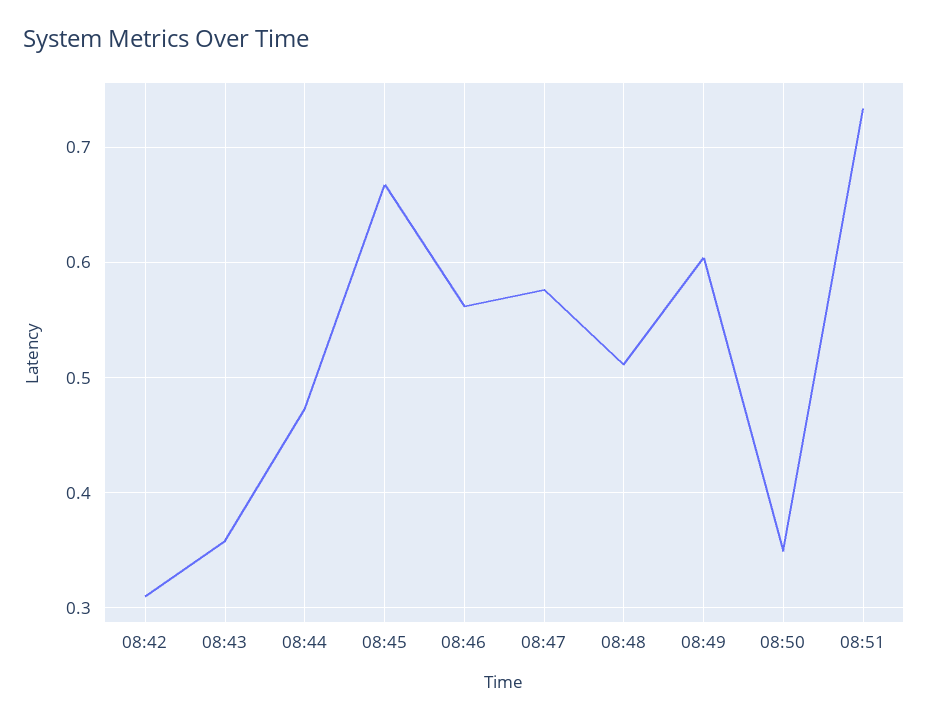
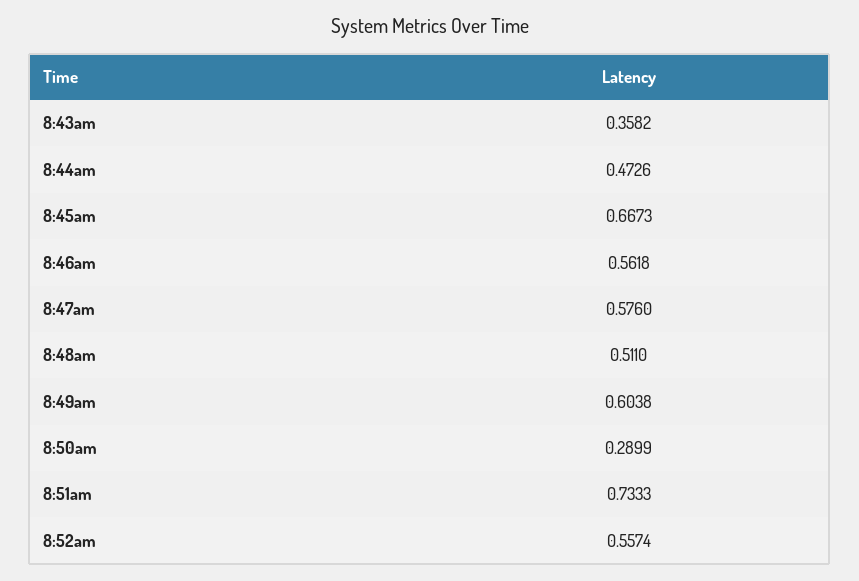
08:42: 0.31 -> none
08:50: 0.35 -> 0.2899
8:52am: none -> 0.5574

